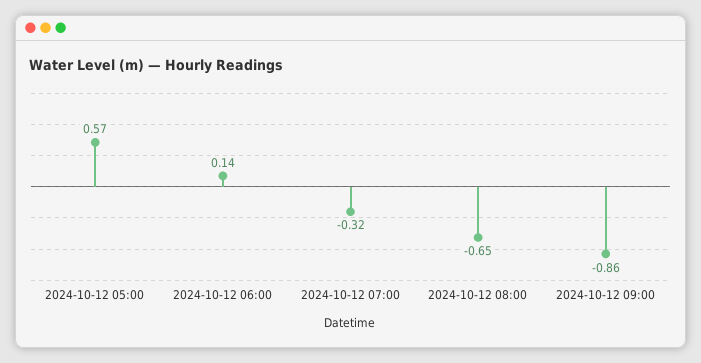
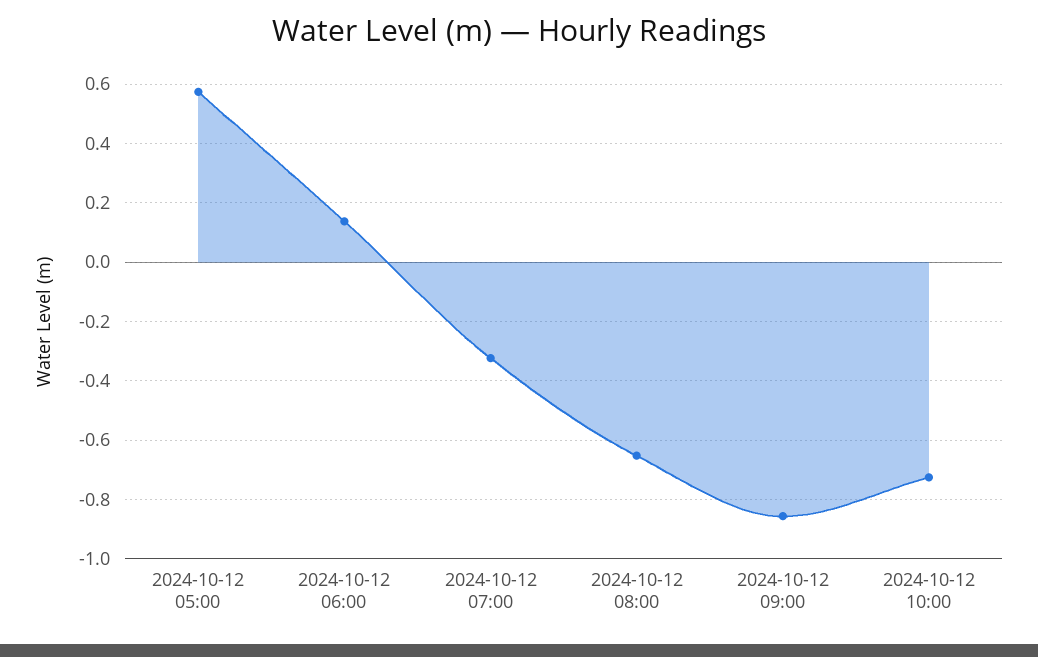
2024-10-12 10:00: none -> -0.725

